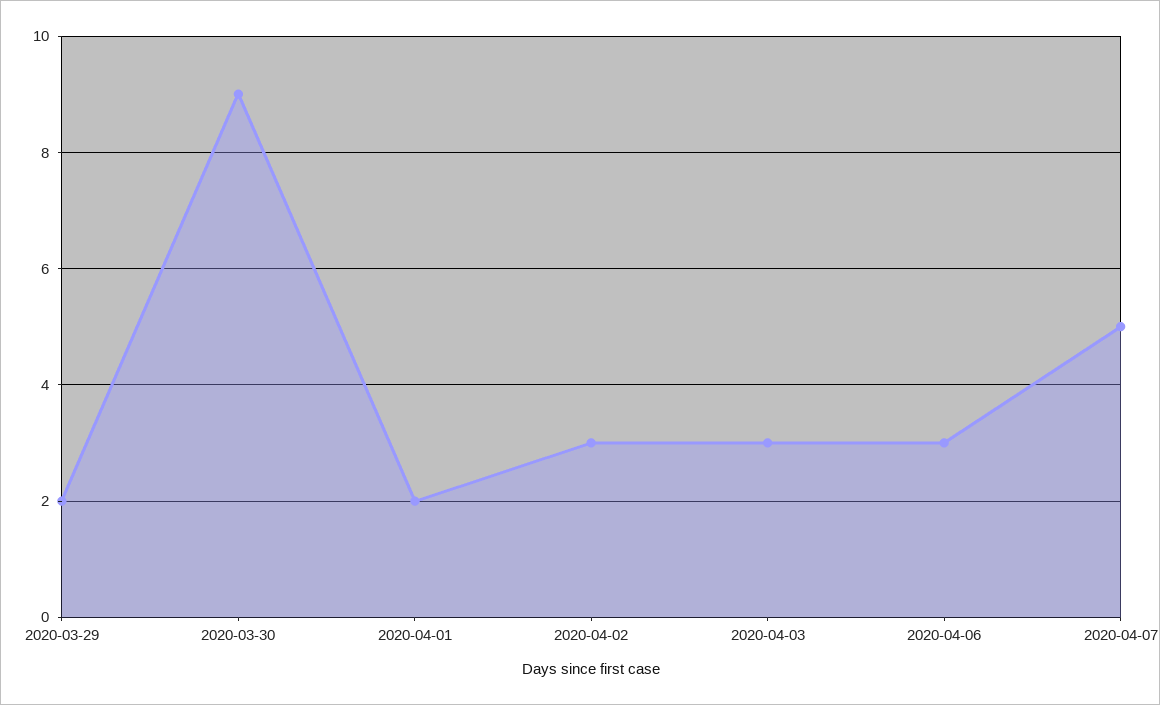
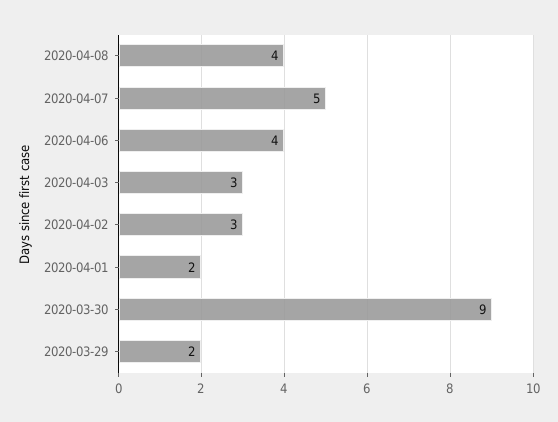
2020-04-06: 3 -> 4
2020-04-08: none -> 4

